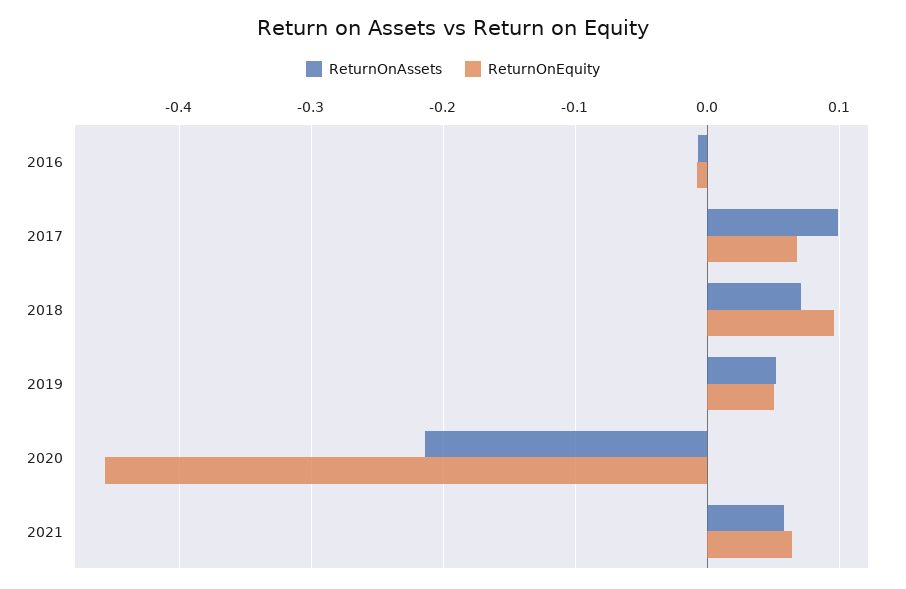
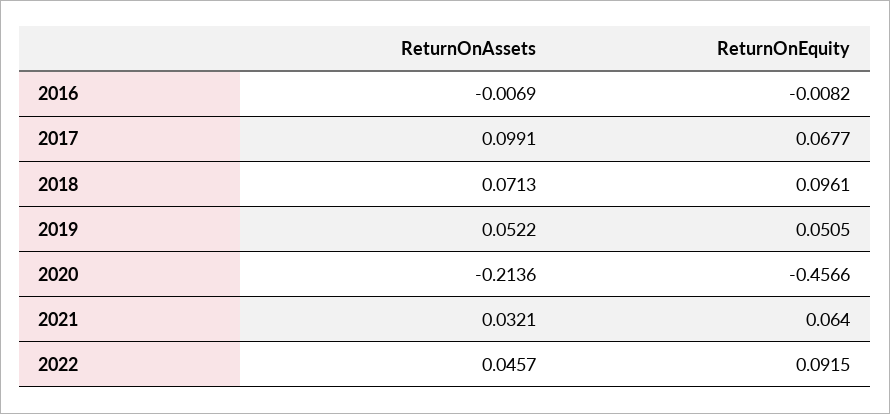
ReturnOnAssets, 2021: 0.06 -> 0.0321
ReturnOnAssets, 2022: none -> 0.0457
ReturnOnEquity, 2022: none -> 0.0915

